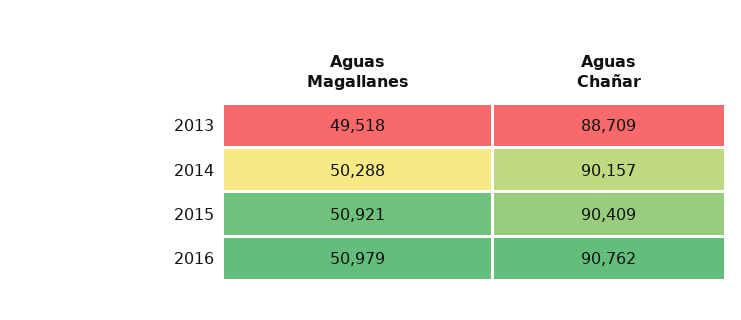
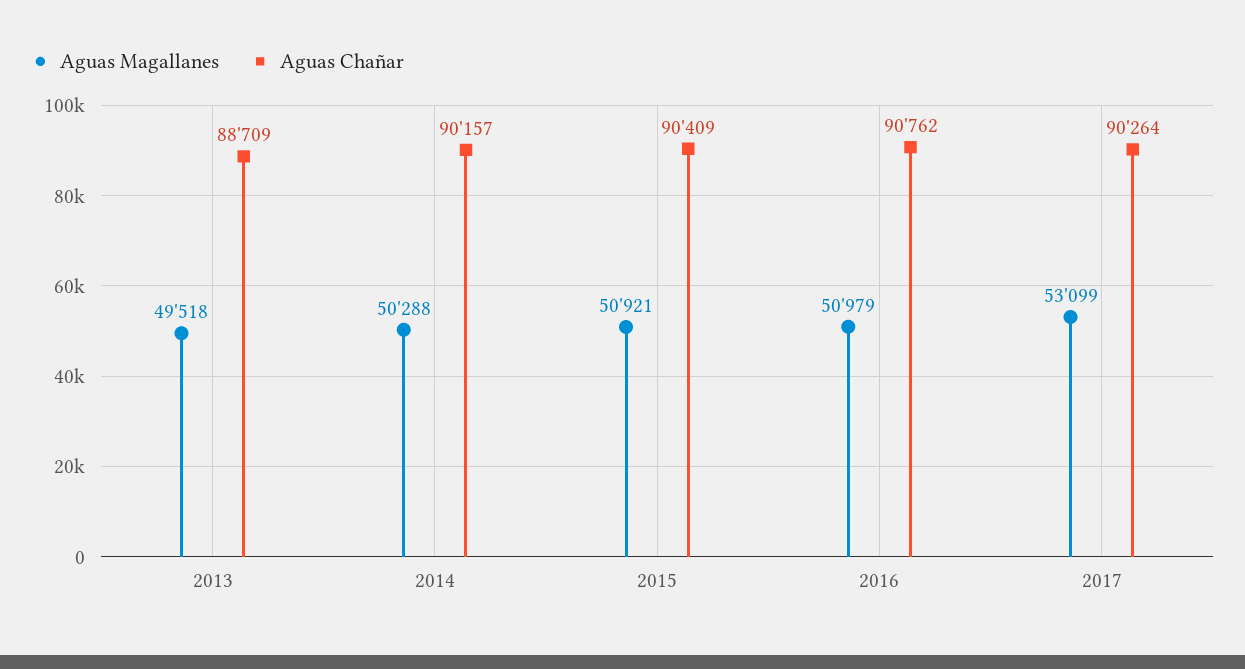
Aguas Magallanes, 2017: none -> 53099
Aguas Chañar, 2017: none -> 90264

